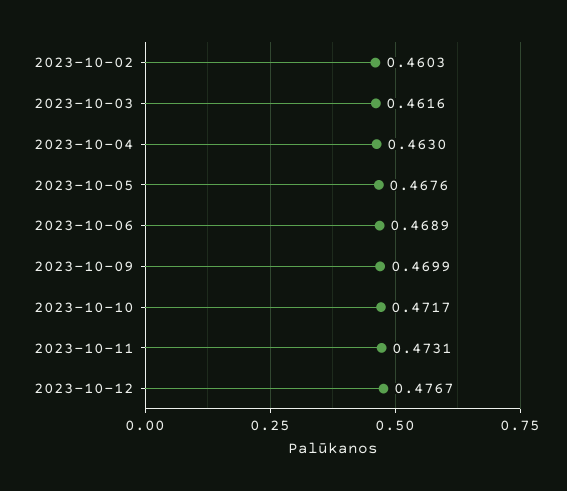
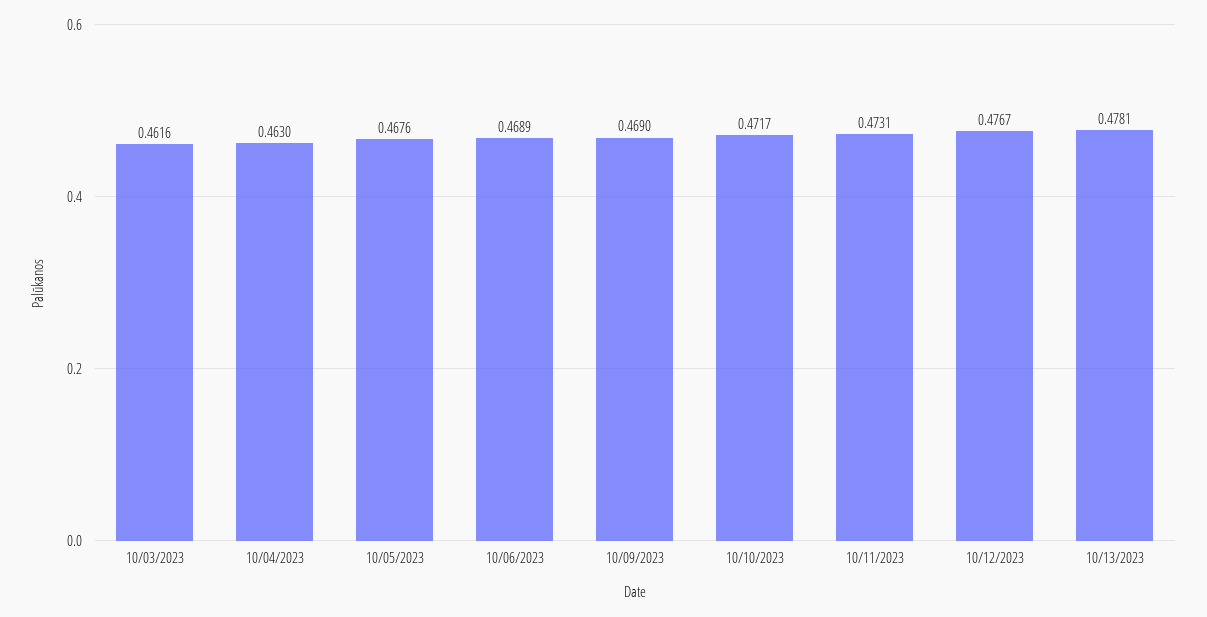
2023-10-02: 0.4603 -> none
2023-10-09: 0.4699 -> 0.469
10/13/2023: none -> 0.4781

